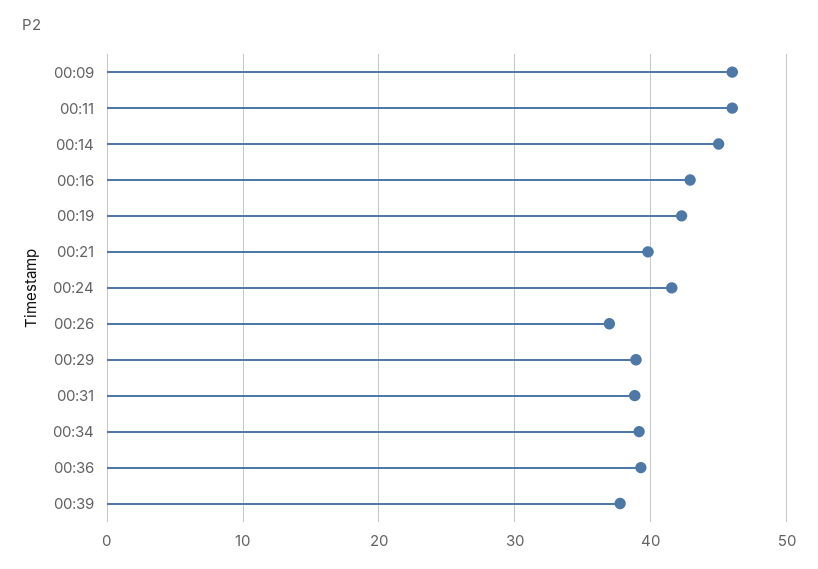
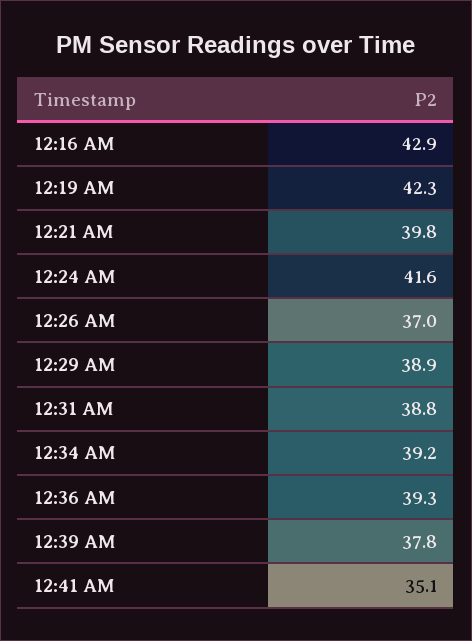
00:09: 46 -> none
00:11: 46 -> none
00:14: 45 -> none
12:41 AM: none -> 35.1

